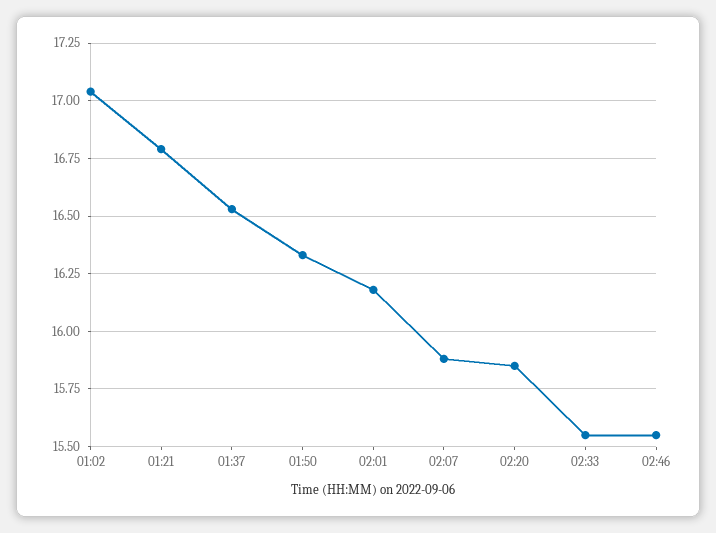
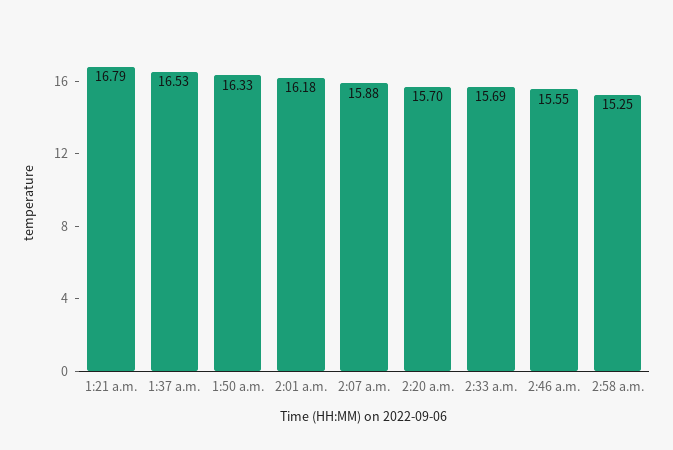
01:02: 17.05 -> none
02:20: 15.85 -> 15.7
02:33: 15.55 -> 15.69
2:58 a.m.: none -> 15.25

